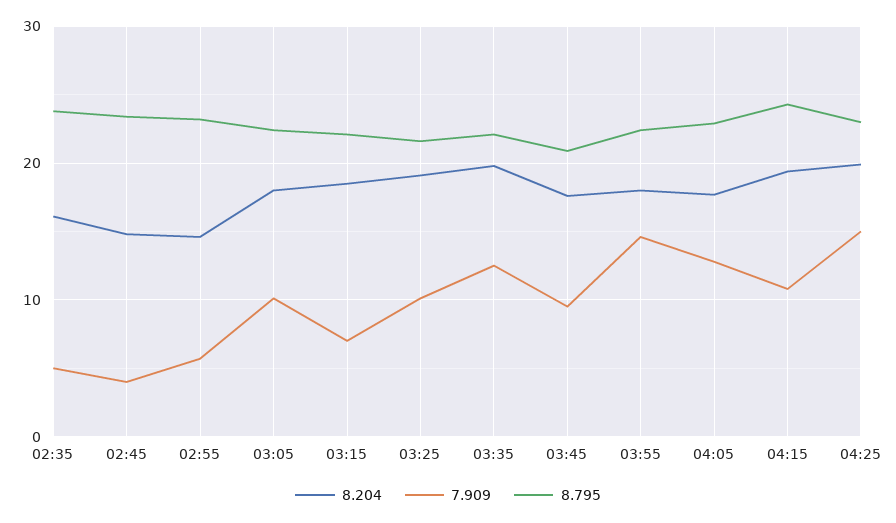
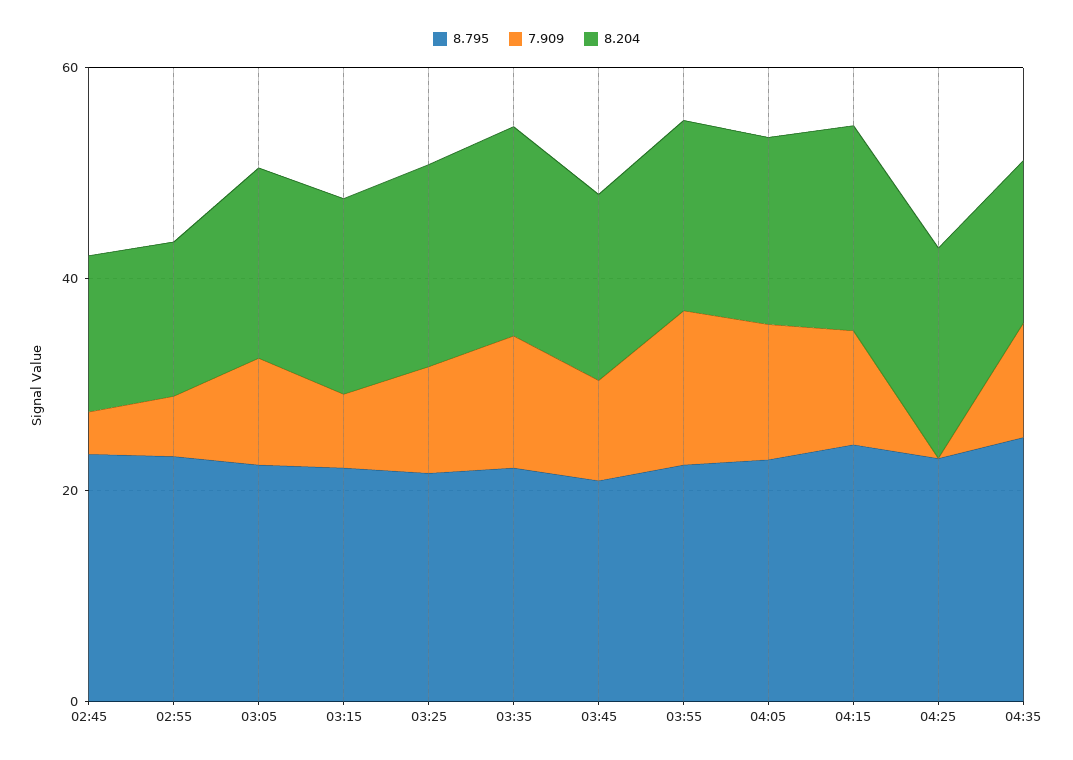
8.204, 02:35: 16 -> none
7.909, 02:35: 5 -> none
8.795, 02:35: 24 -> none
7.909, 04:25: 15 -> 0
8.795, 04:35: none -> 25
7.909, 04:35: none -> 10
8.204, 04:35: none -> 15

